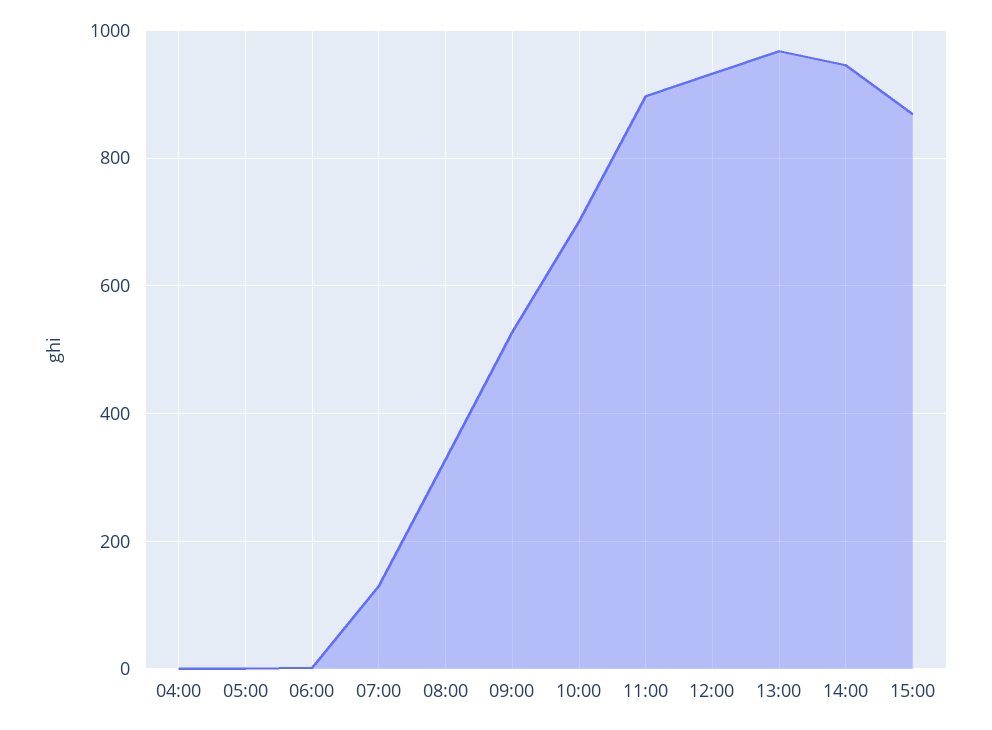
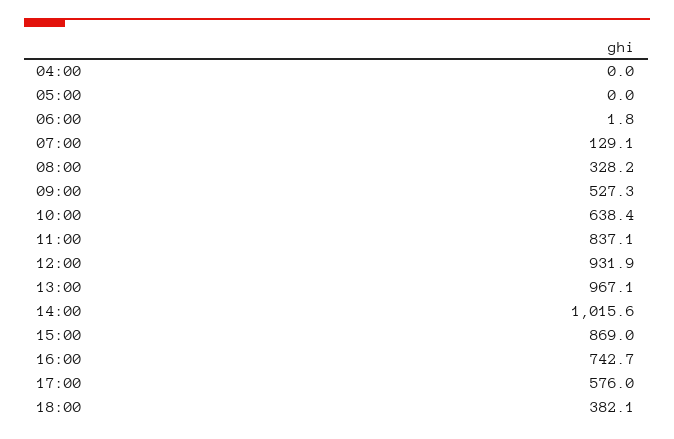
10:00: 700 -> 638.4
11:00: 900 -> 837.1
14:00: 940 -> 1015.6
16:00: none -> 742.7
17:00: none -> 576
18:00: none -> 382.1

